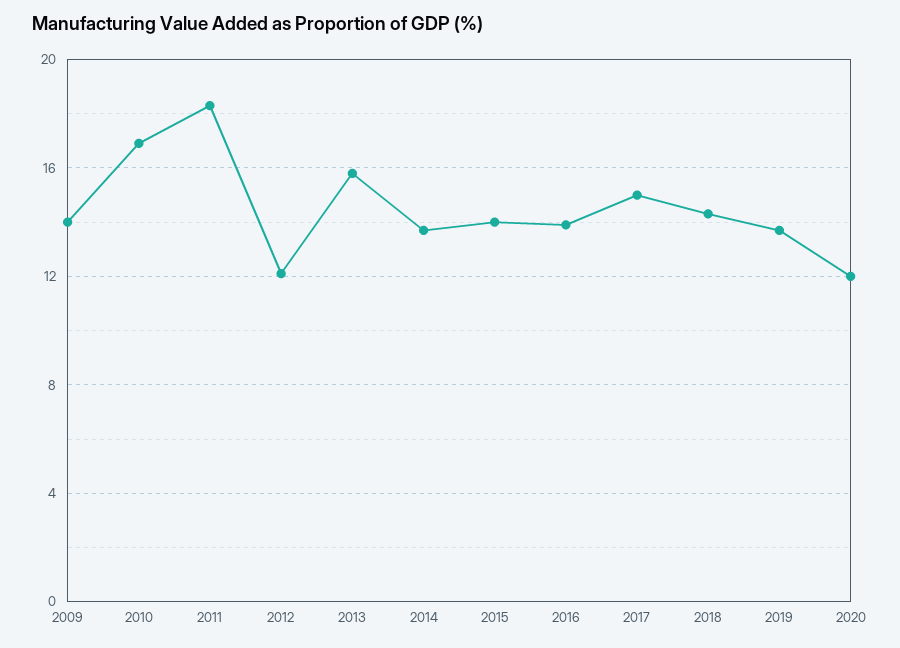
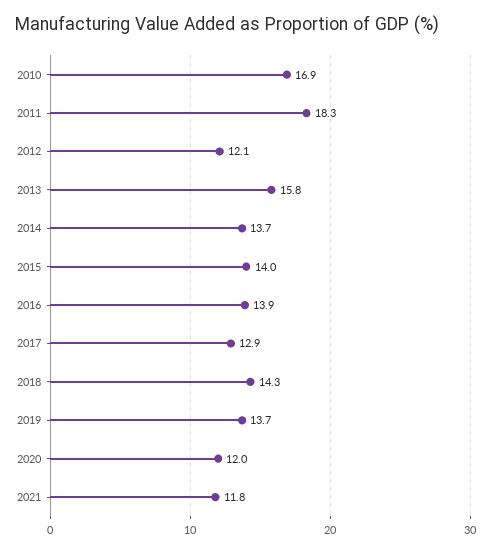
2009: 14 -> none
2017: 15 -> 12.9
2021: none -> 11.8

